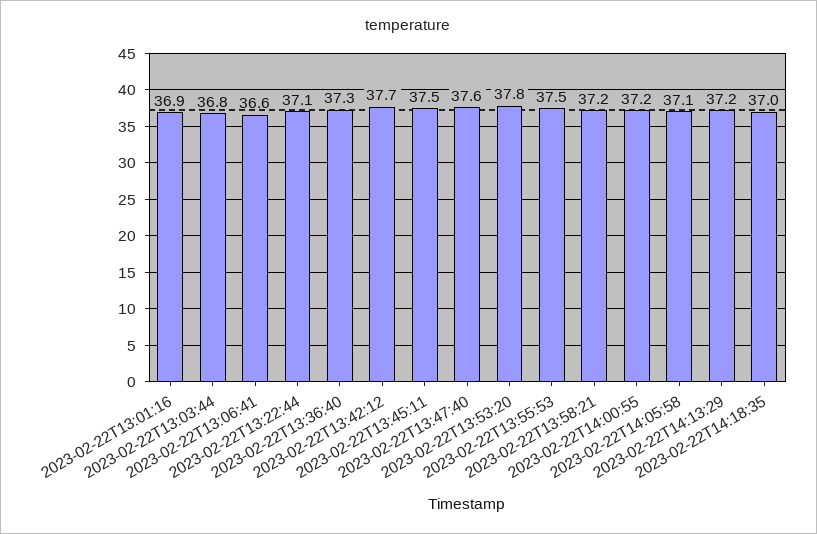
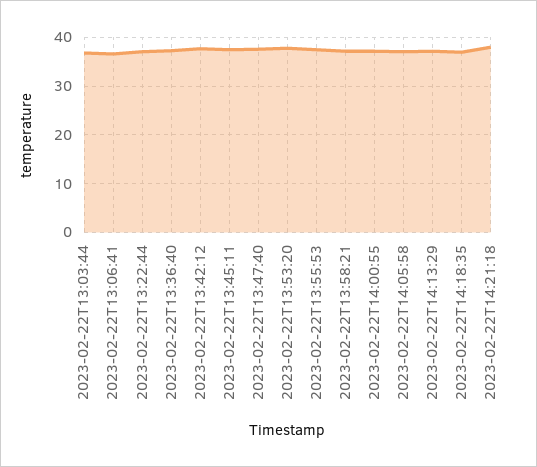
2023-02-22T13:01:16: 36.9 -> none
2023-02-22T14:21:18: none -> 38

